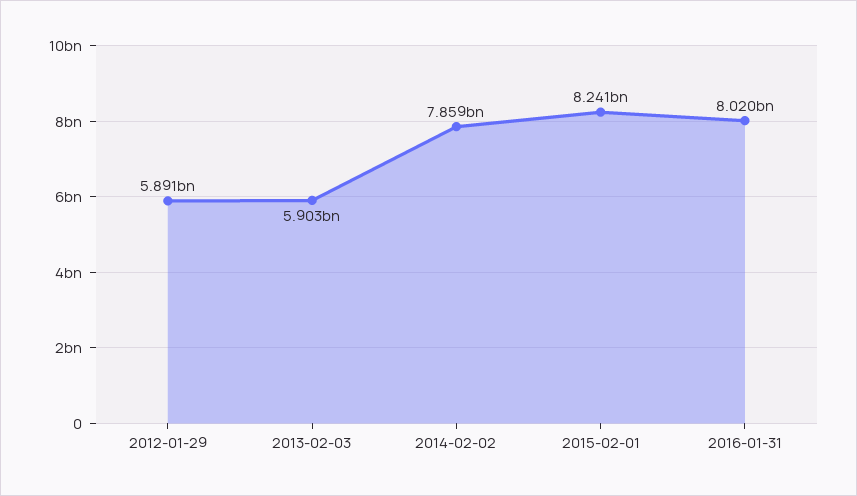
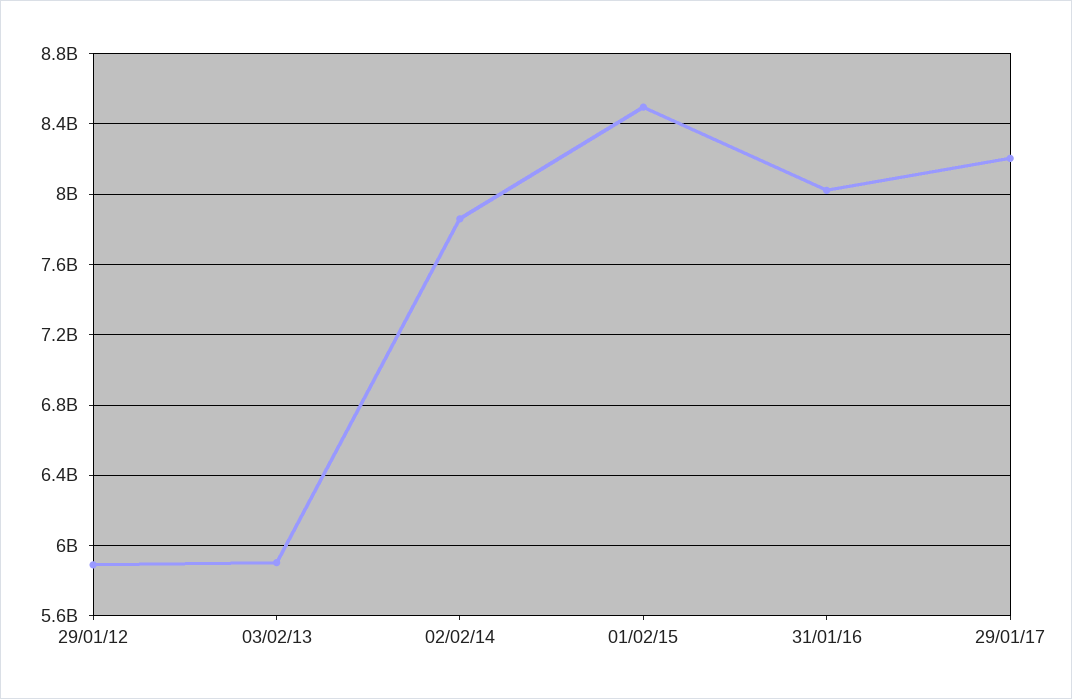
2015-02-01: 8241000000 -> 8500000000
29/01/17: none -> 8200000000

